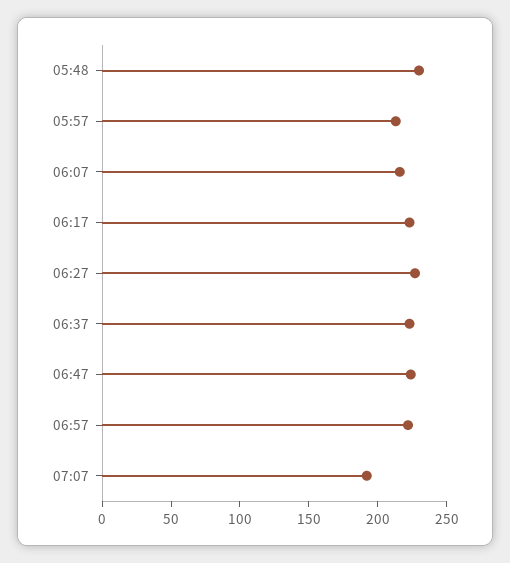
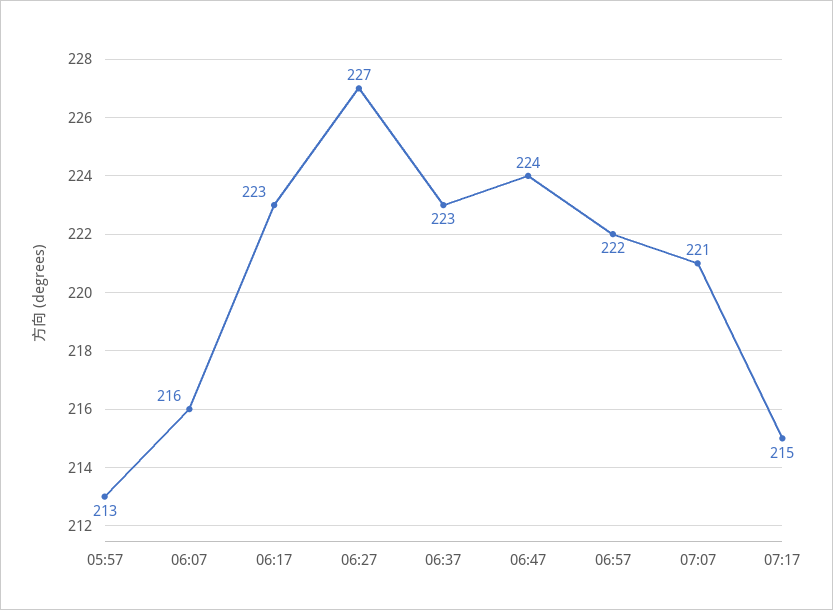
05:48: 230 -> none
07:07: 190 -> 221
07:17: none -> 215

